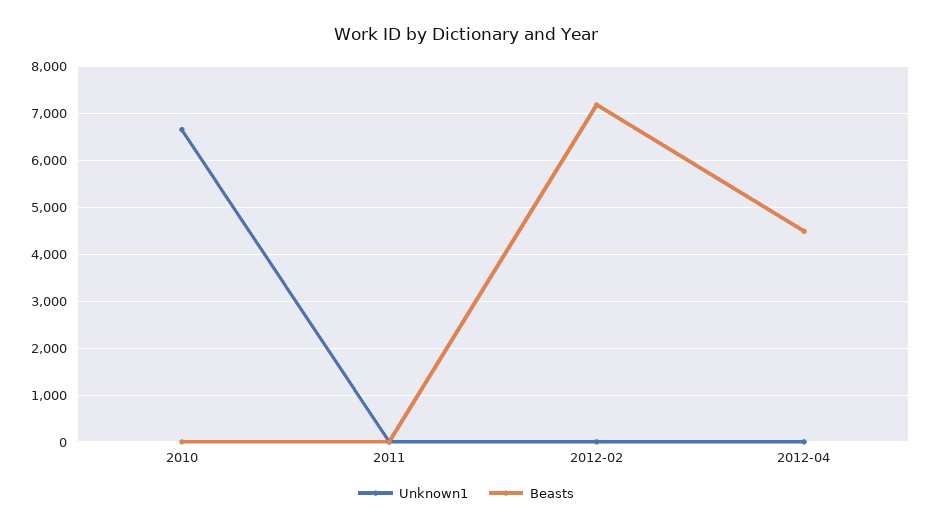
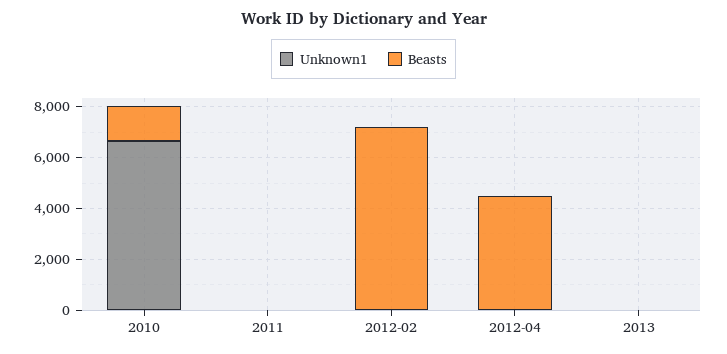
Beasts, 2010: 0 -> 1500
Unknown1, 2013: none -> 0
Beasts, 2013: none -> 0

